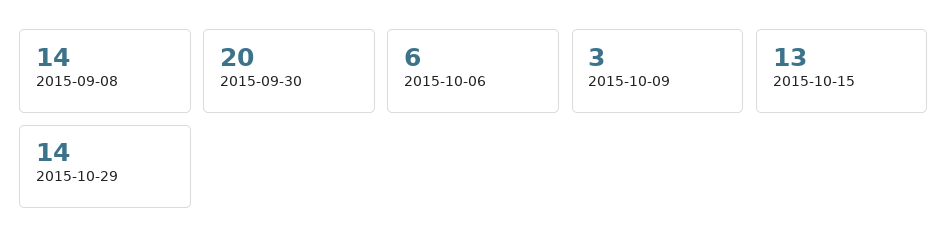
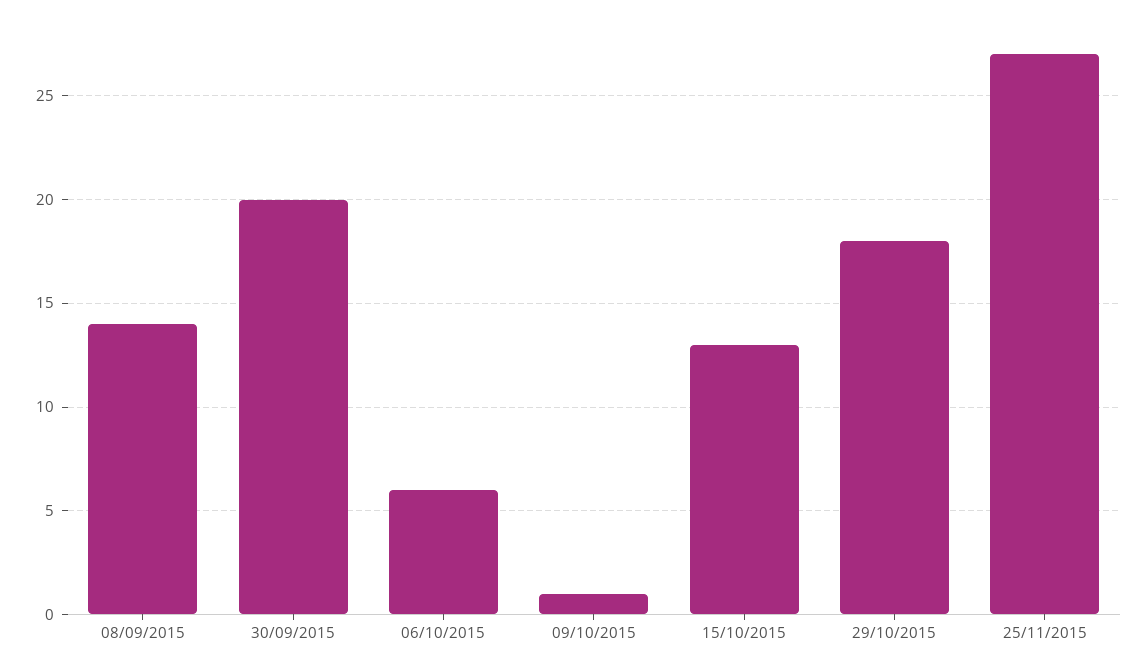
2015-10-09: 3 -> 1
2015-10-29: 14 -> 18
25/11/2015: none -> 27

